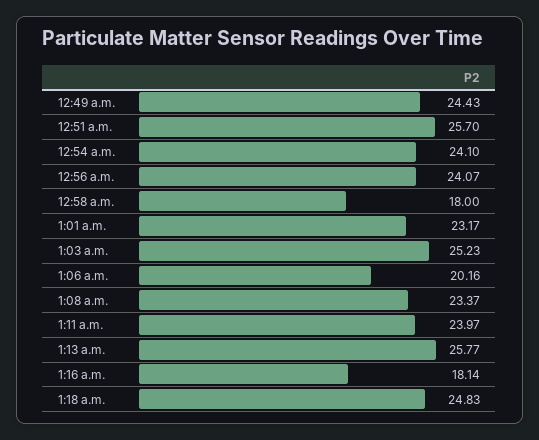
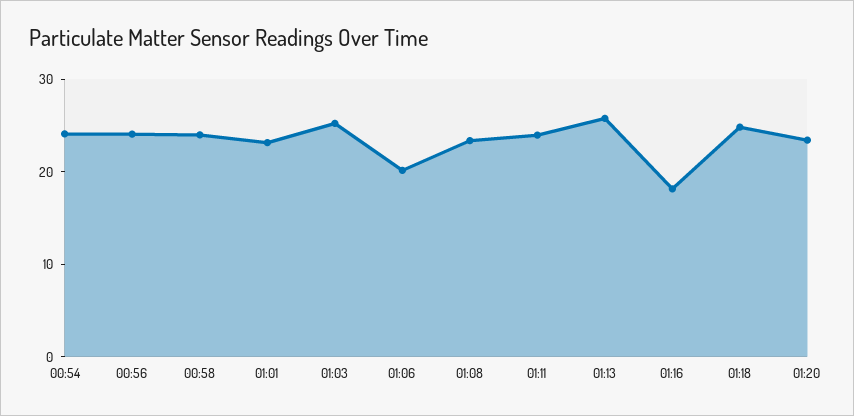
12:49 a.m.: 24.43 -> none
12:51 a.m.: 25.7 -> none
12:58 a.m.: 18 -> 24
01:20: none -> 24

